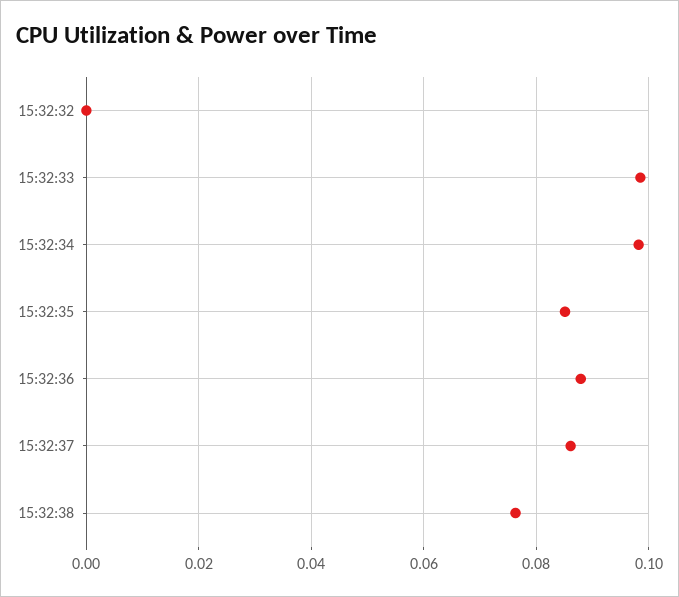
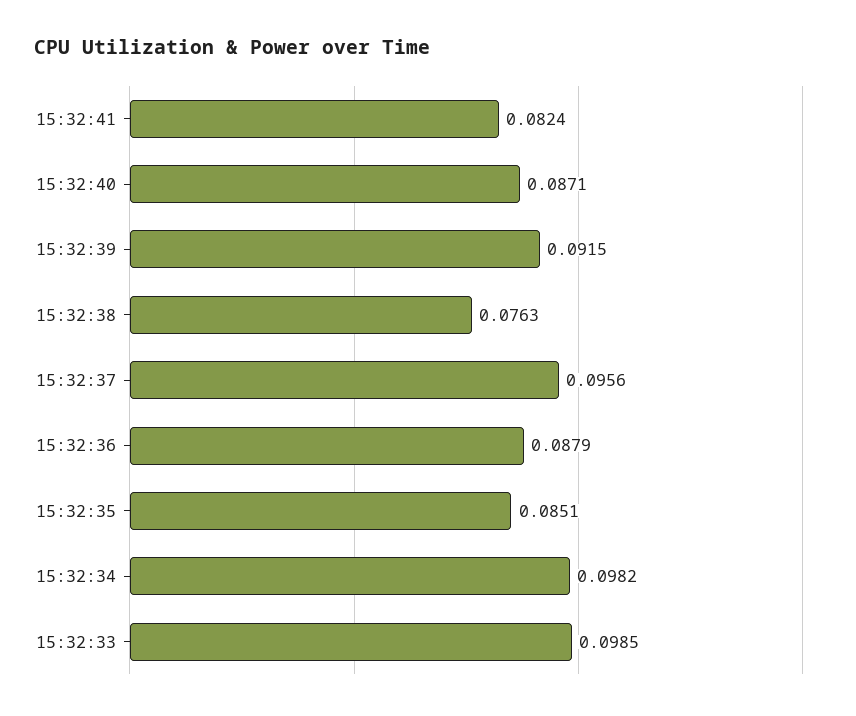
15:32:32: 0 -> none
15:32:37: 0.086 -> 0.0956
15:32:41: none -> 0.0824
15:32:40: none -> 0.0871
15:32:39: none -> 0.0915

